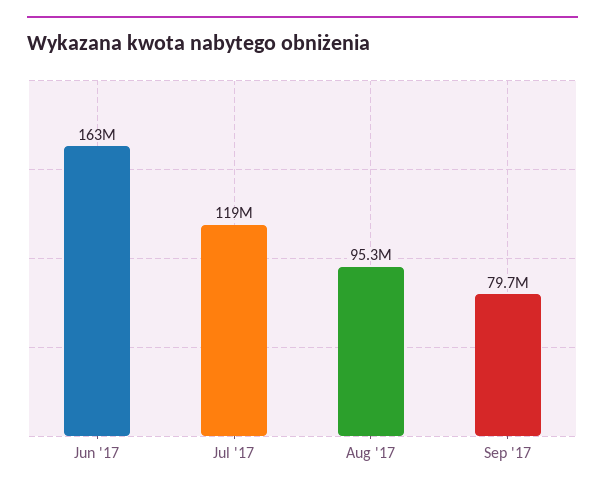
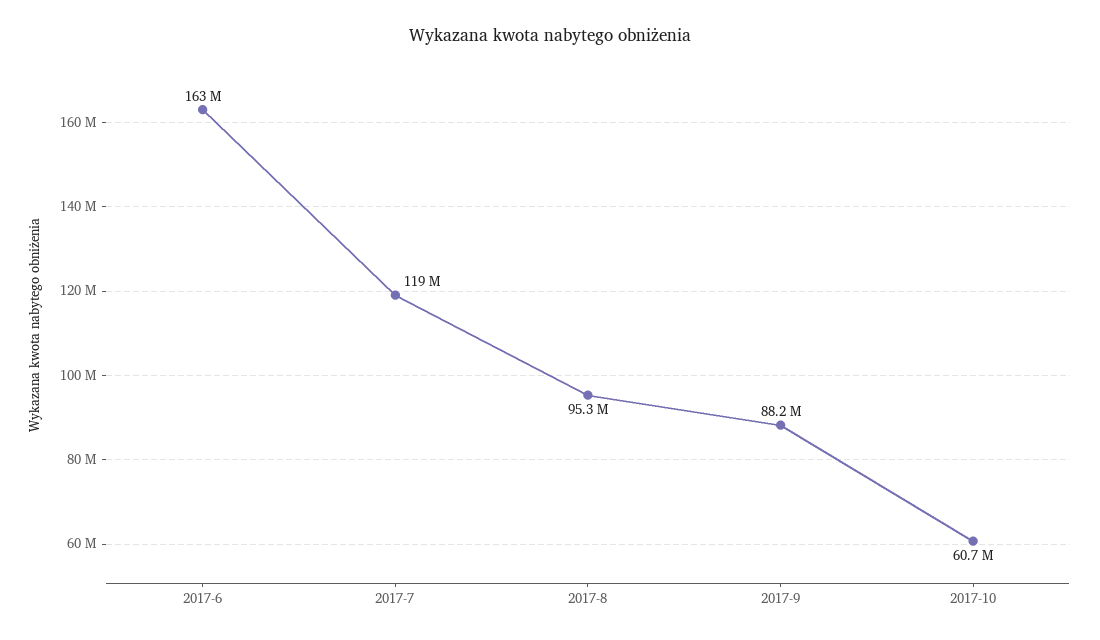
Sep '17: 79700000 -> 88200000
2017-10: none -> 60700000

